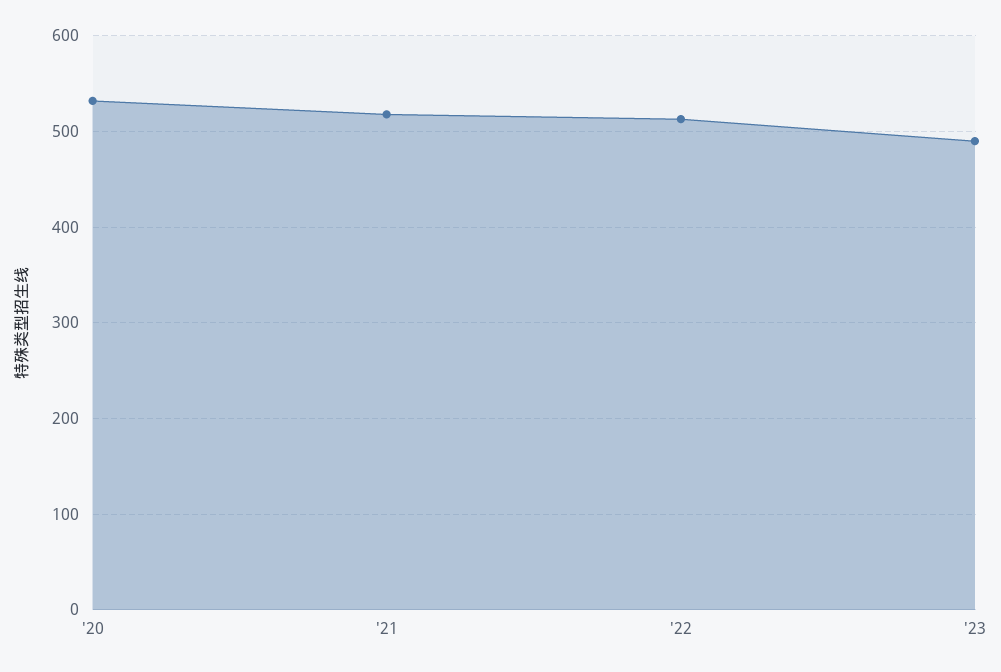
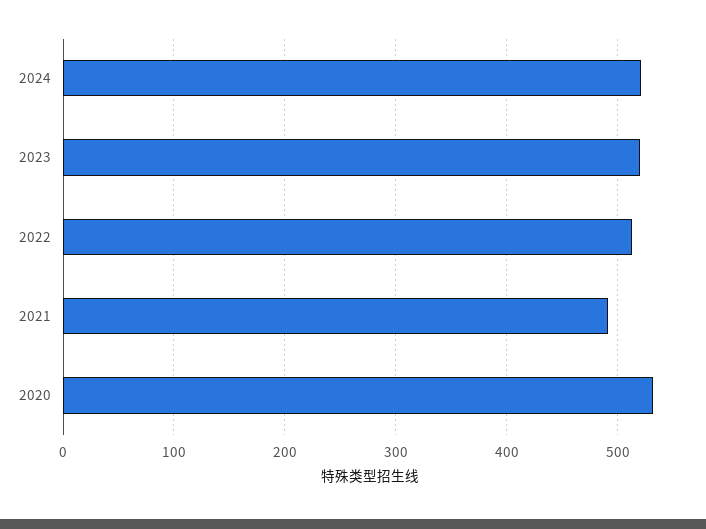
'21: 520 -> 490
'23: 490 -> 520
2024: none -> 520

